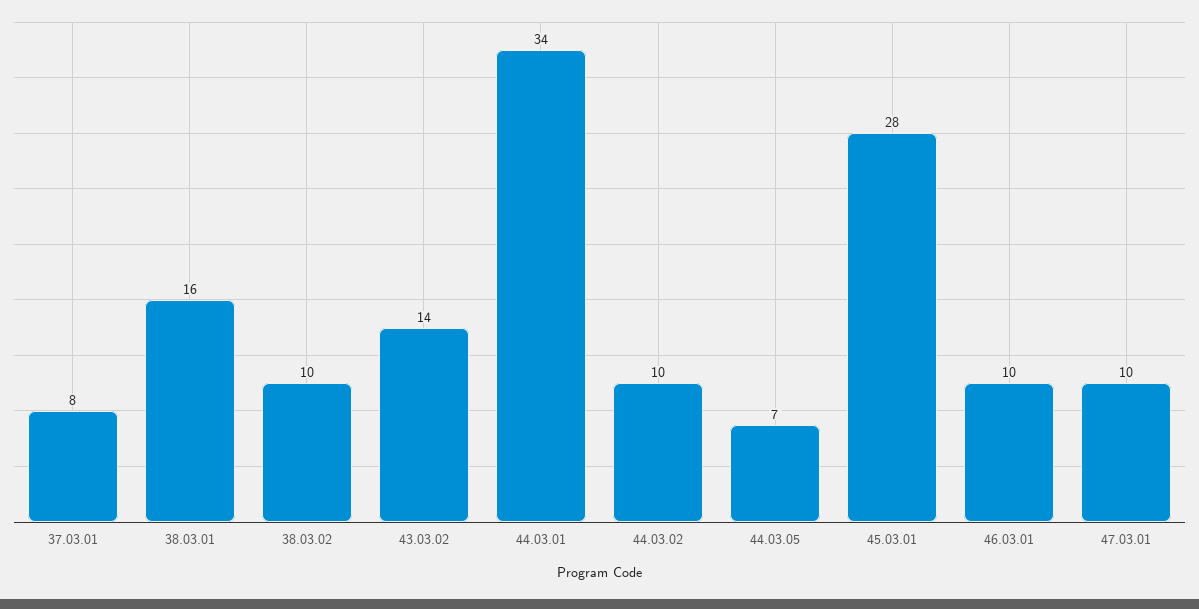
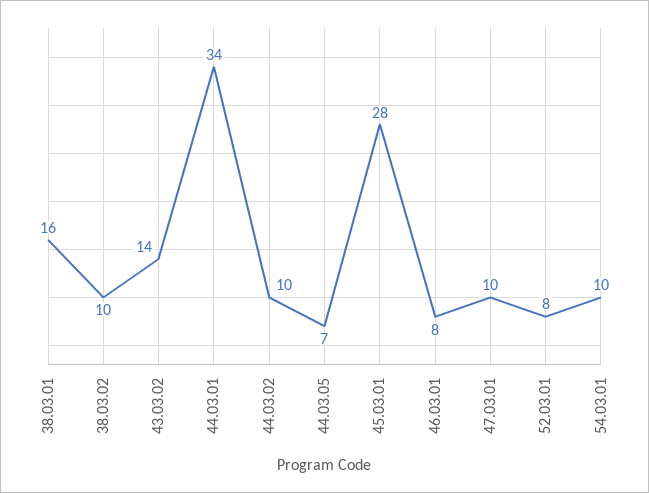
37.03.01: 8 -> none
46.03.01: 10 -> 8
52.03.01: none -> 8
54.03.01: none -> 10

